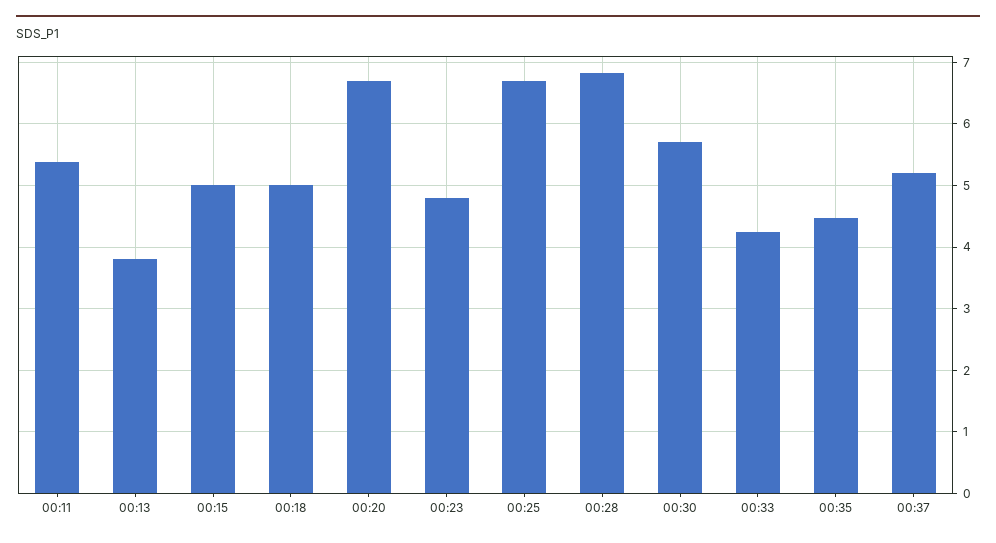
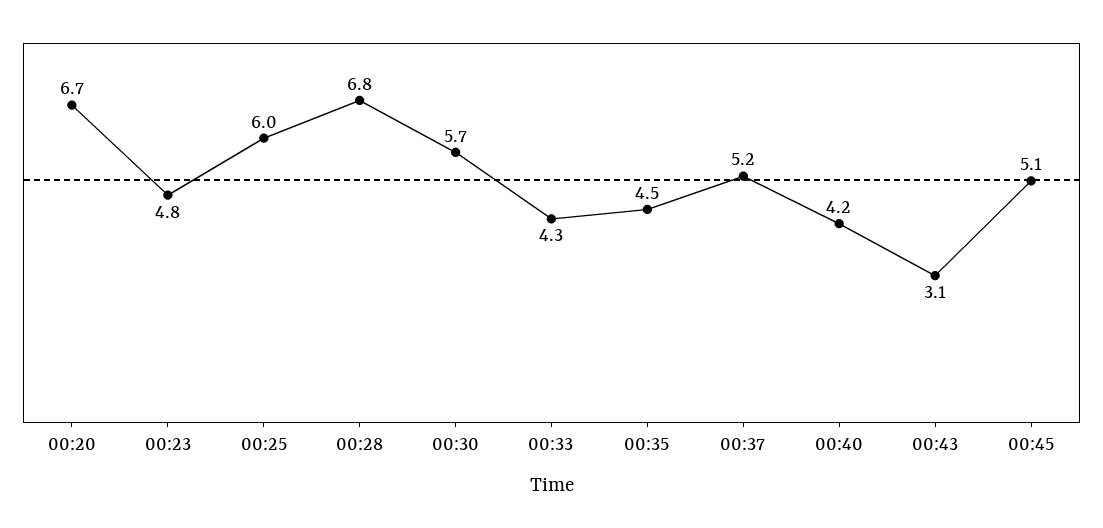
00:11: 5.4 -> none
00:13: 3.8 -> none
00:15: 5 -> none
00:18: 5 -> none
00:25: 6.7 -> 6
00:40: none -> 4.2
00:43: none -> 3.1
00:45: none -> 5.1

